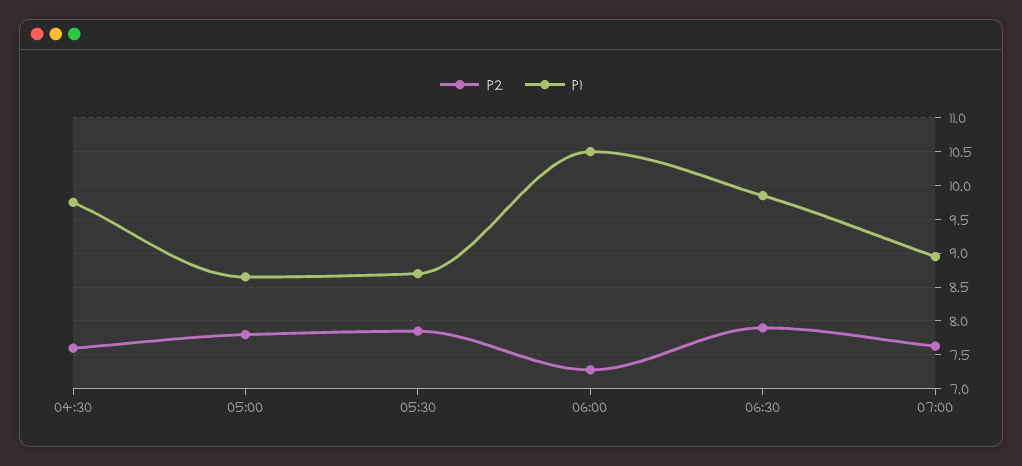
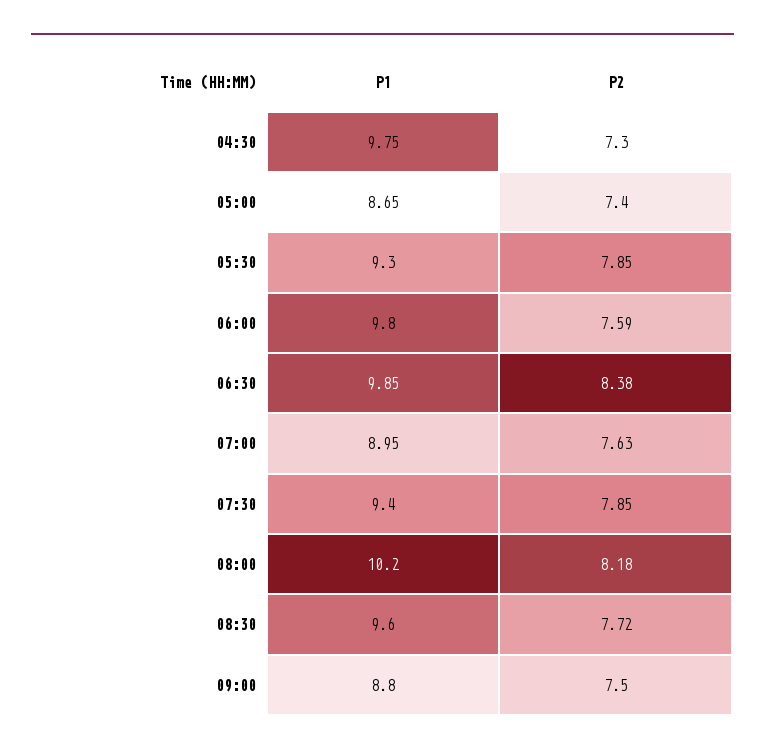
P2, 04:30: 7.6 -> 7.3
P2, 05:00: 7.8 -> 7.4
P1, 05:30: 8.7 -> 9.3
P2, 06:00: 7.3 -> 7.59
P1, 06:00: 10.5 -> 9.8
P2, 06:30: 7.9 -> 8.38
P1, 07:30: none -> 9.4
P2, 07:30: none -> 7.85
P1, 08:00: none -> 10.2
P2, 08:00: none -> 8.18
P1, 08:30: none -> 9.6
P2, 08:30: none -> 7.72
P1, 09:00: none -> 8.8
P2, 09:00: none -> 7.5

